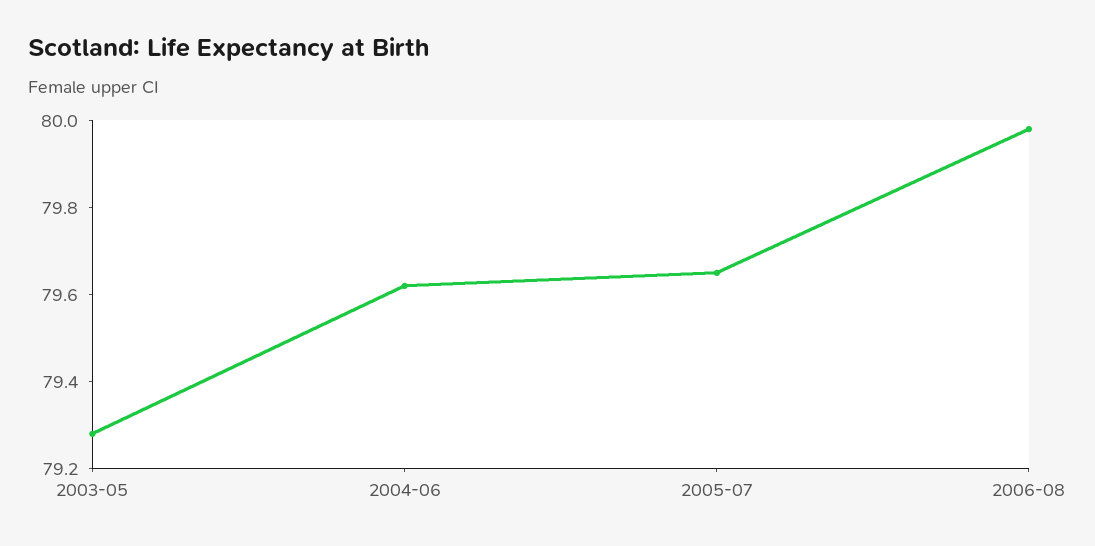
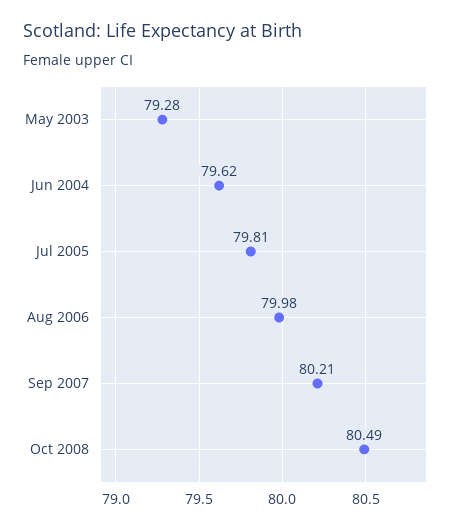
2005-07: 79.65 -> 79.81
Sep 2007: none -> 80.21
Oct 2008: none -> 80.49

